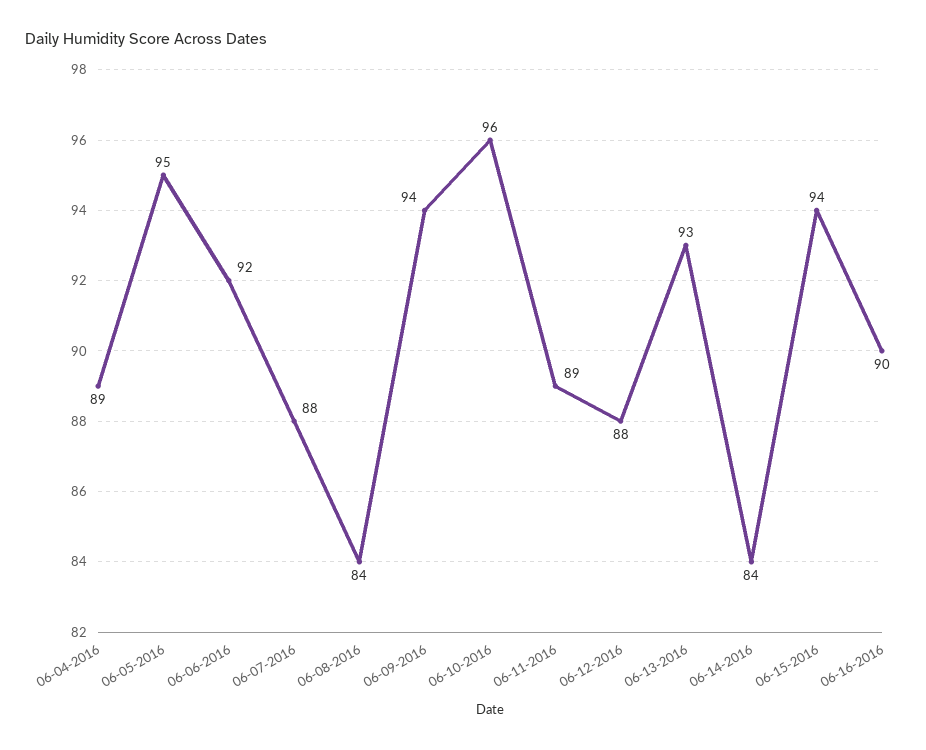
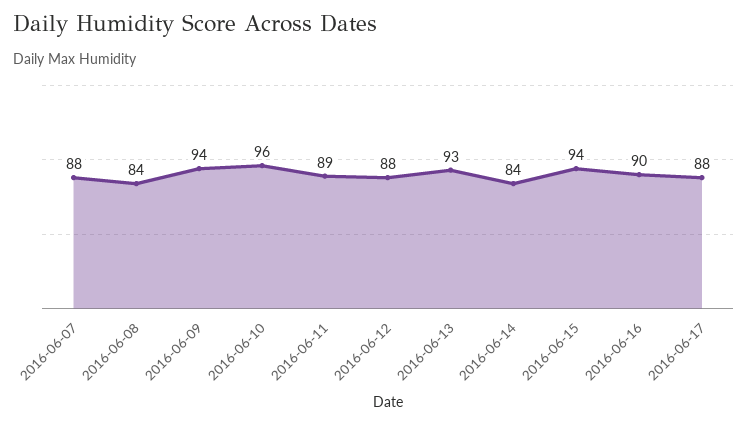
06-04-2016: 89 -> none
06-05-2016: 95 -> none
06-06-2016: 92 -> none
2016-06-17: none -> 88

